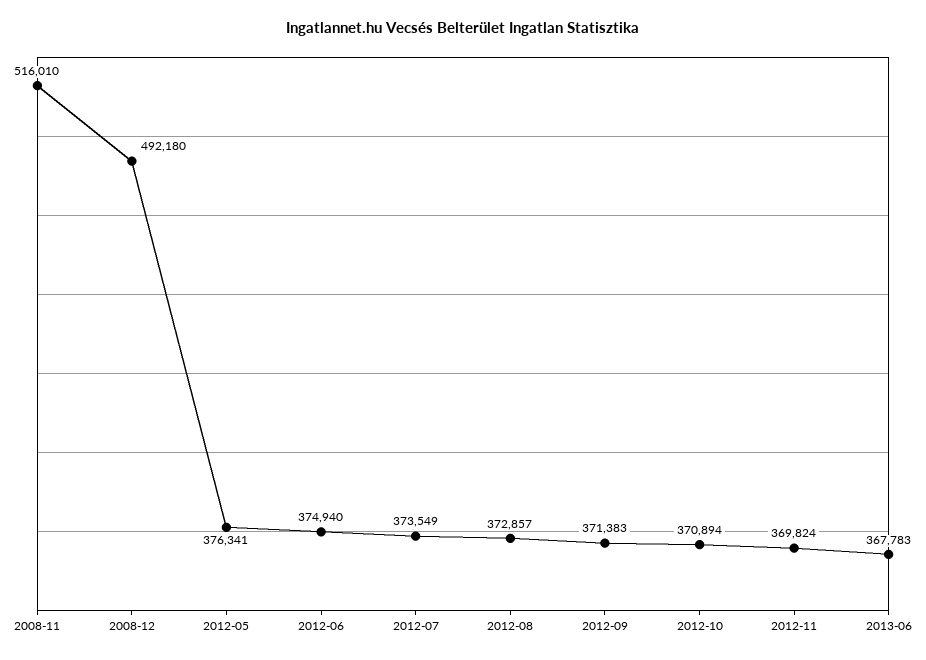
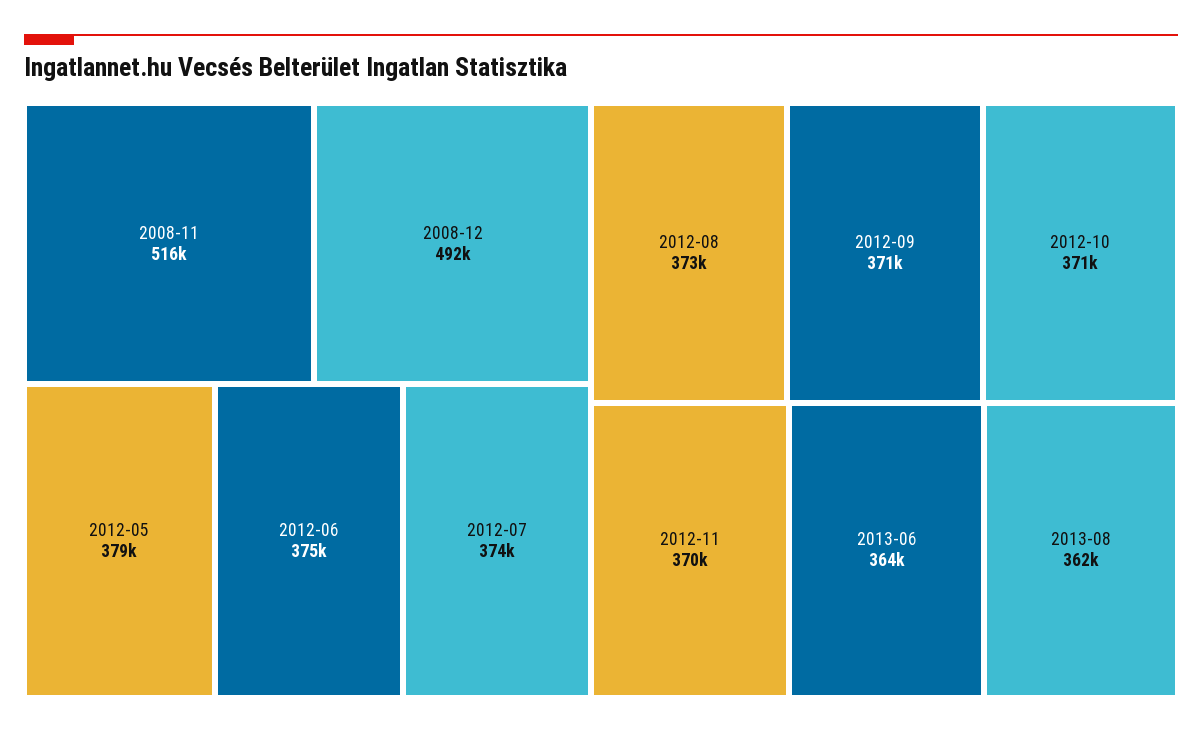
2012-05: 376341 -> 379000
2013-06: 367783 -> 364000
2013-08: none -> 362000

